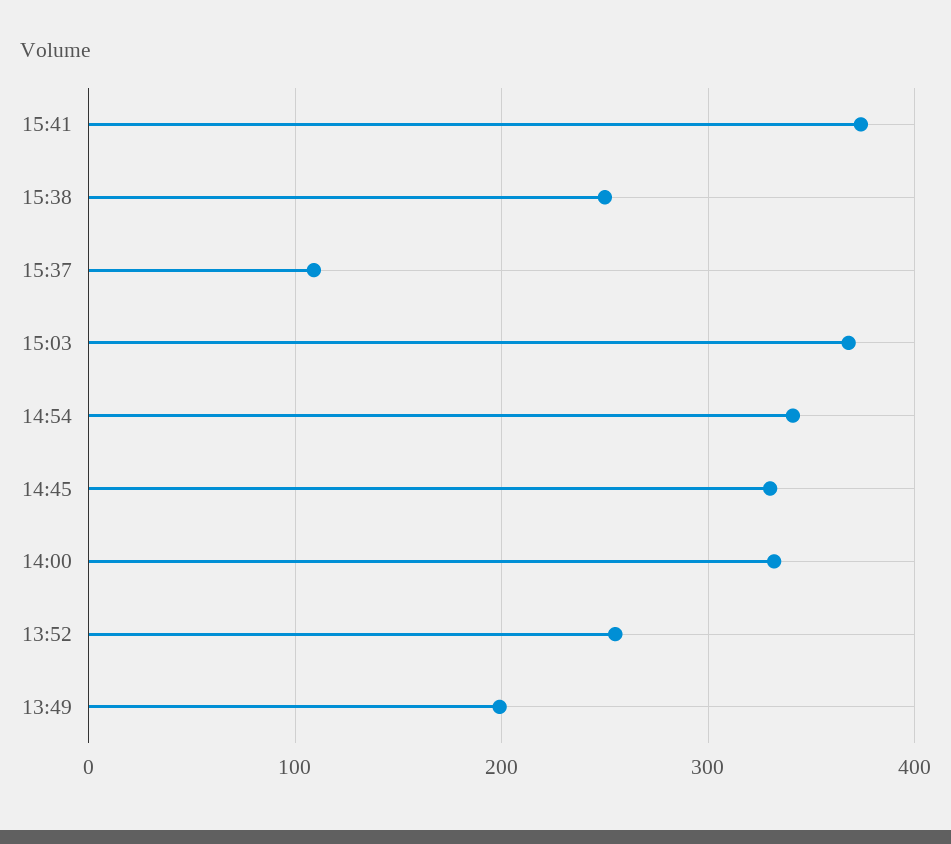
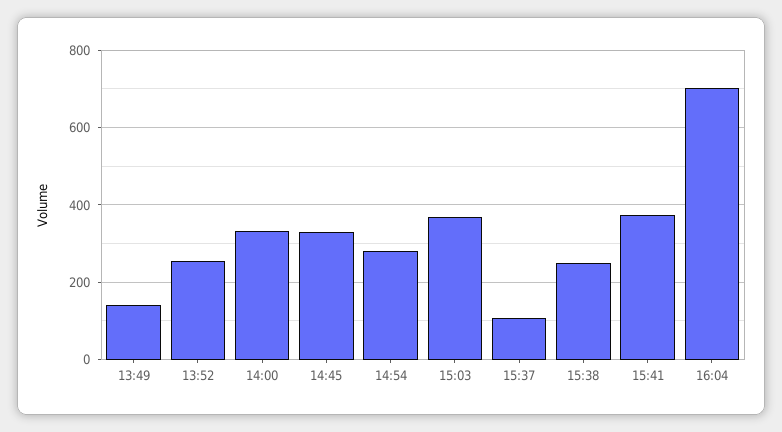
14:54: 340 -> 280
13:49: 200 -> 140
16:04: none -> 700

